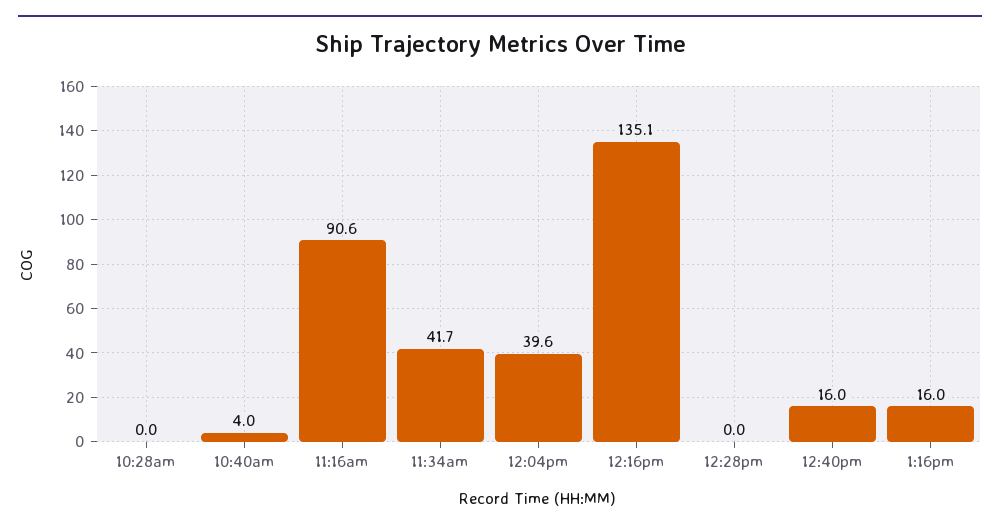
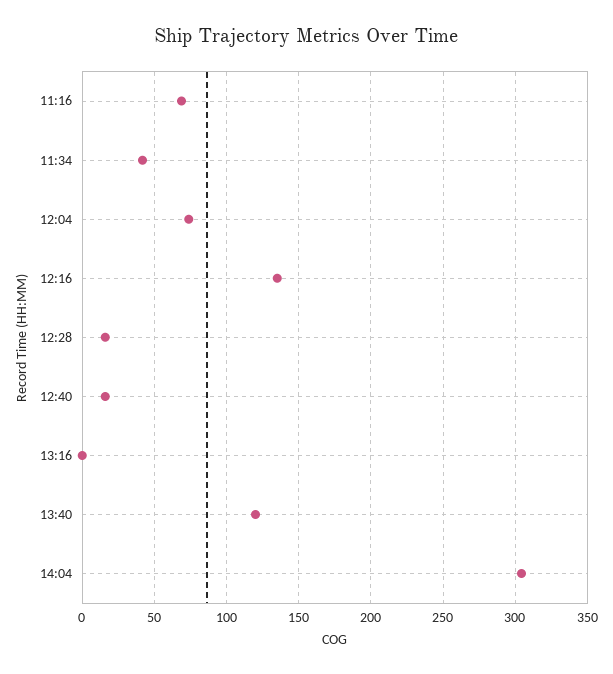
10:28am: 0 -> none
10:40am: 4 -> none
11:16am: 90.6 -> 70
12:04pm: 39.6 -> 75
12:28pm: 0 -> 15
1:16pm: 16 -> 0
13:40: none -> 120
14:04: none -> 305

